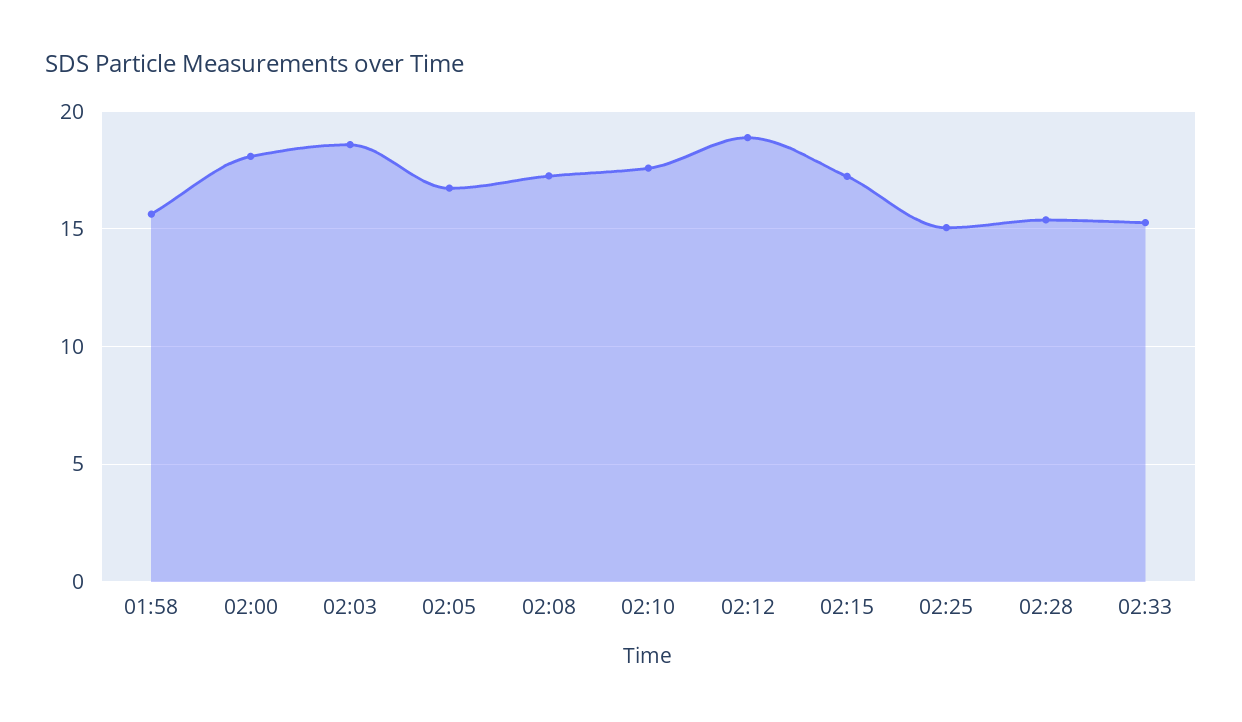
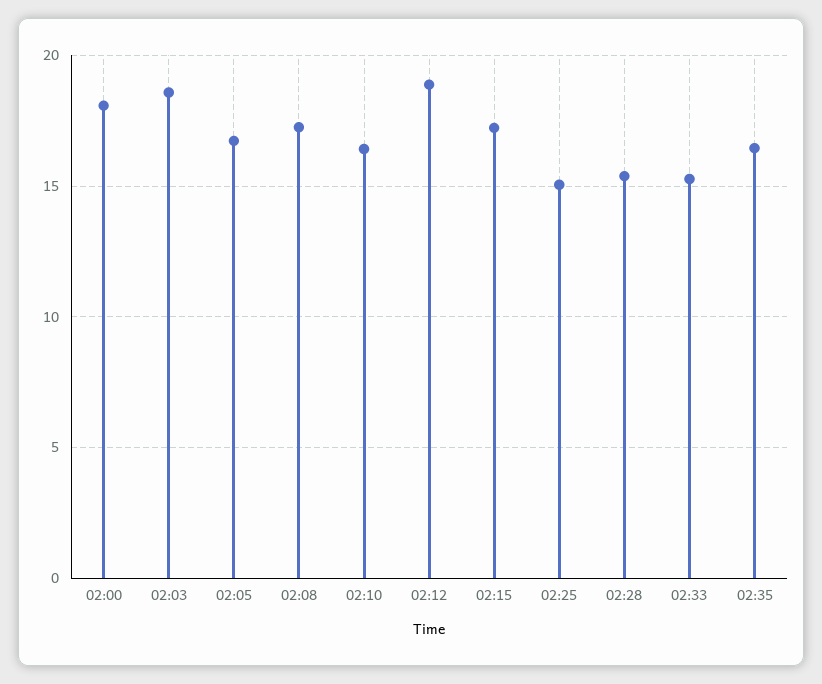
01:58: 15.5 -> none
02:10: 17.5 -> 16.5
02:35: none -> 16.5

